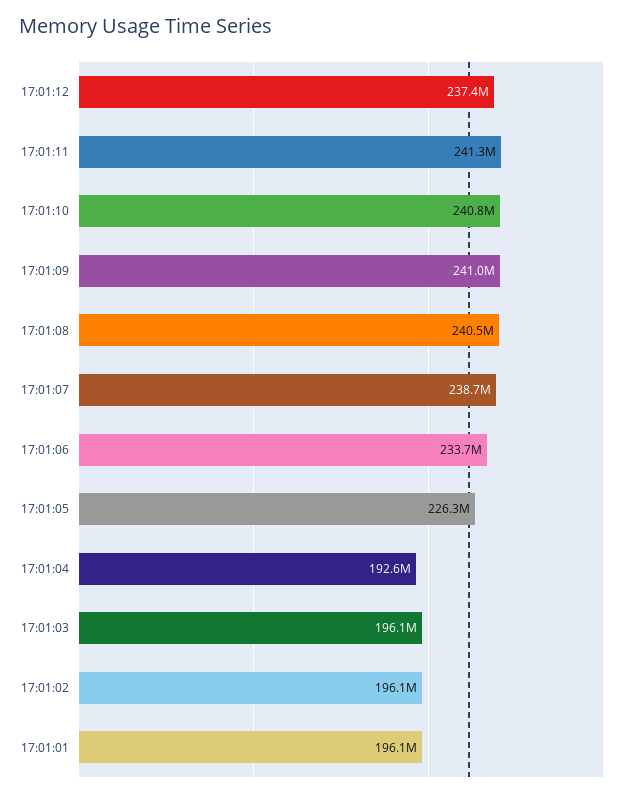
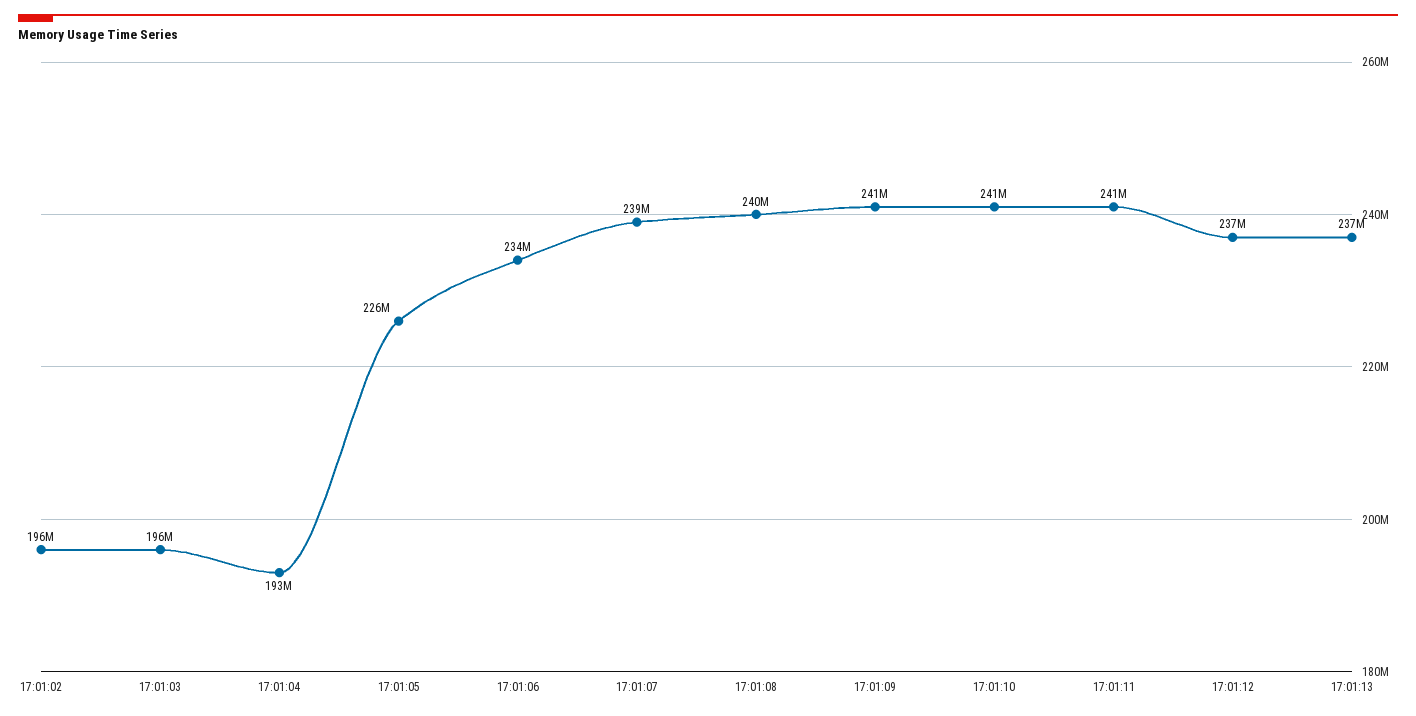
17:01:01: 196100000 -> none
17:01:13: none -> 237000000

